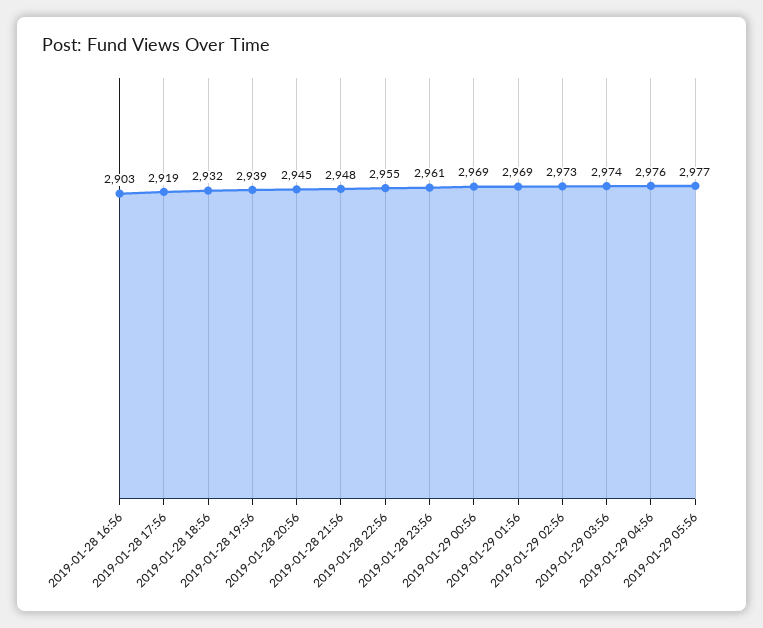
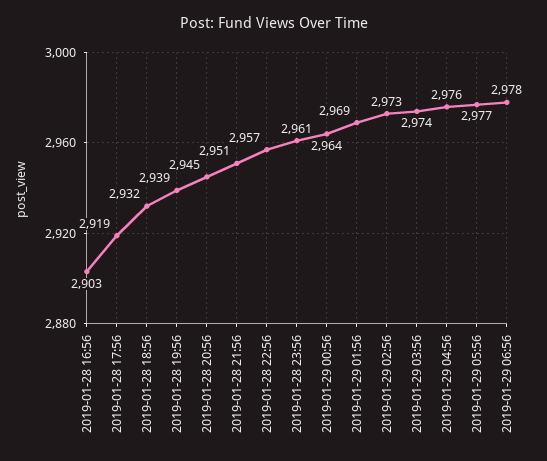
2019-01-28 21:56: 2948 -> 2951
2019-01-28 22:56: 2955 -> 2957
2019-01-29 00:56: 2969 -> 2964
2019-01-29 06:56: none -> 2978

